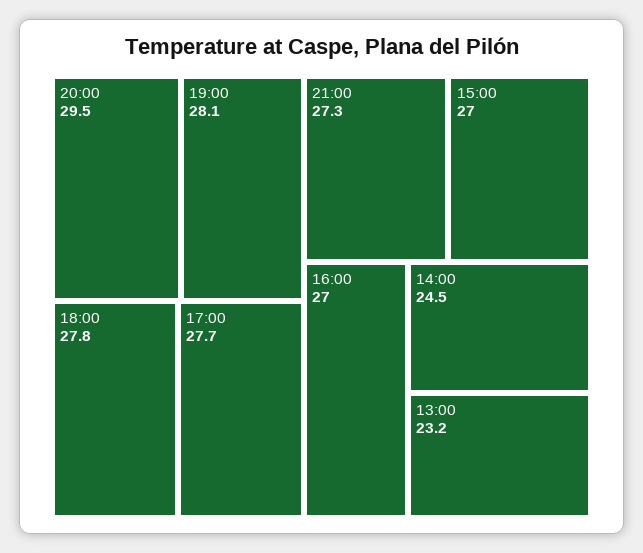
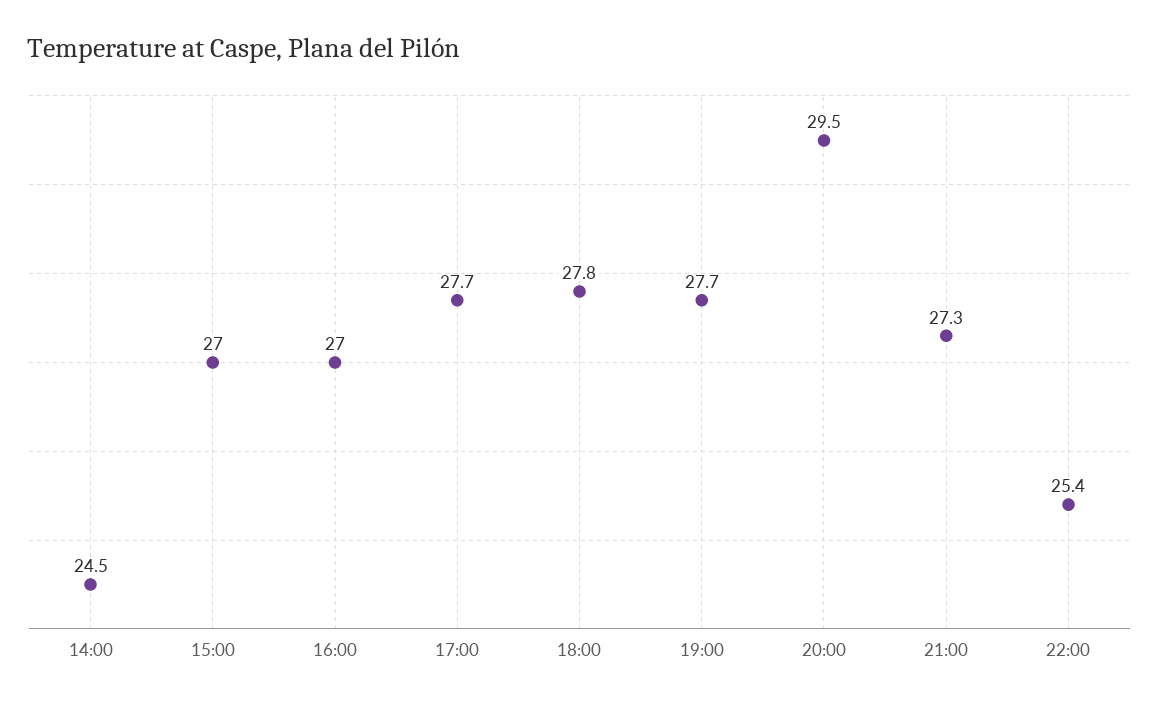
19:00: 28.1 -> 27.7
13:00: 23.2 -> none
22:00: none -> 25.4

